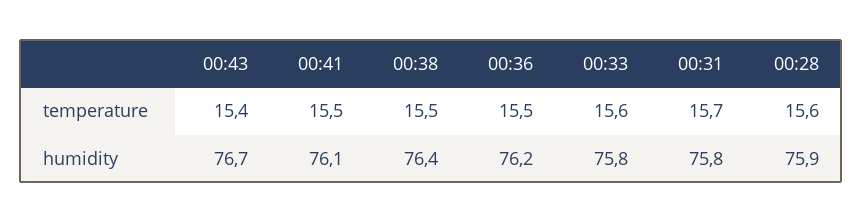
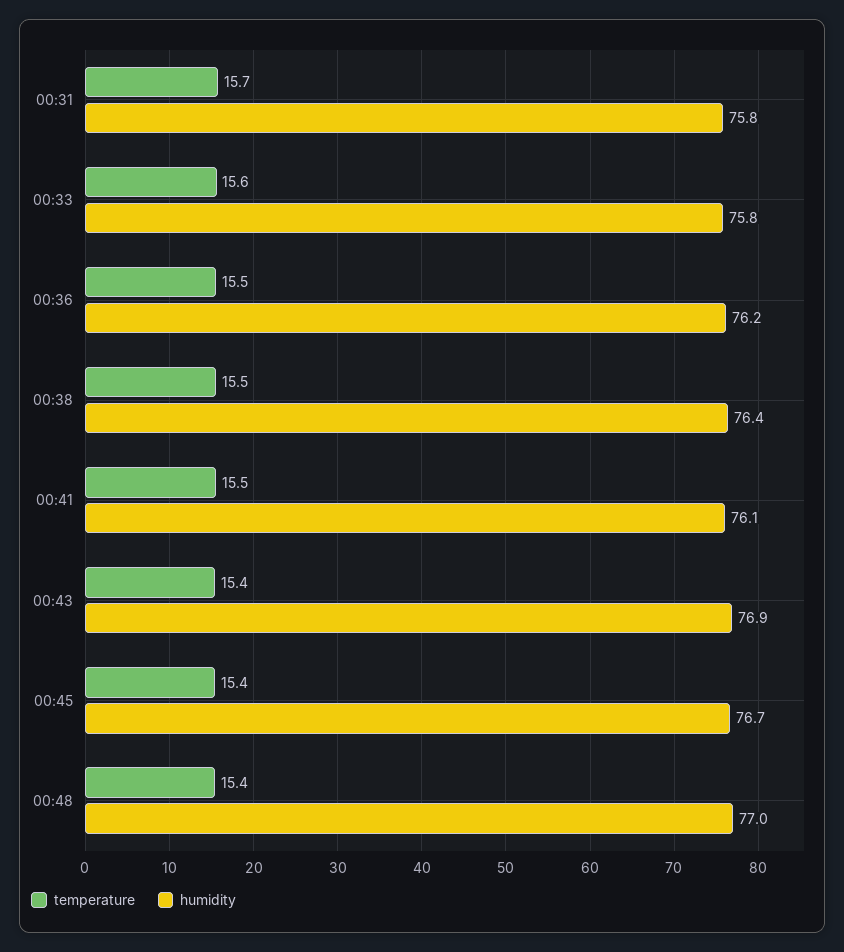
temperature, 00:28: 15.6 -> none
humidity, 00:43: 76.7 -> 76.9
humidity, 00:28: 75.9 -> none
temperature, 00:45: none -> 15.4
humidity, 00:45: none -> 76.7
temperature, 00:48: none -> 15.4
humidity, 00:48: none -> 77

